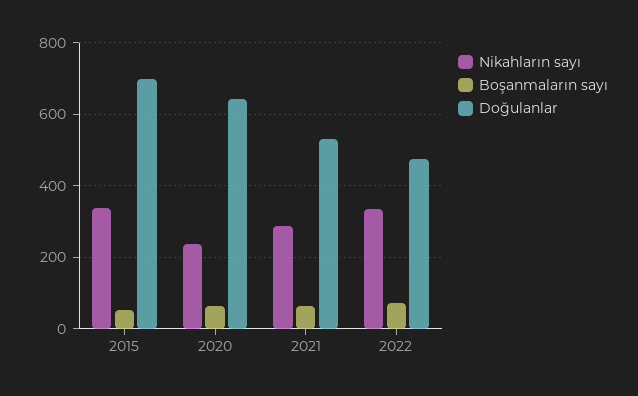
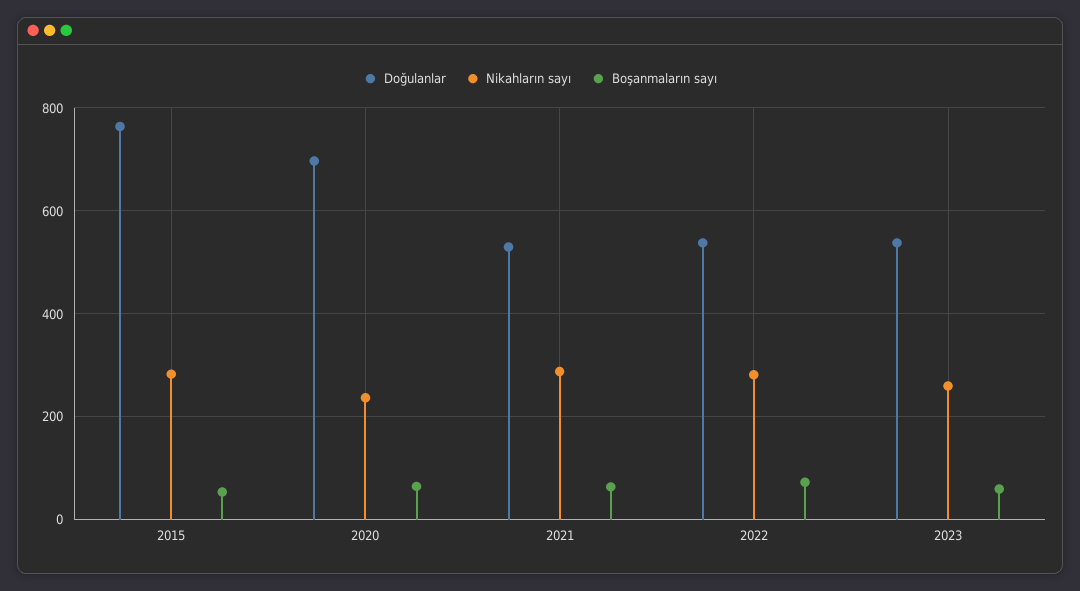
Nikahların sayı, 2015: 340 -> 280
Doğulanlar, 2015: 700 -> 760
Doğulanlar, 2020: 640 -> 700
Nikahların sayı, 2022: 340 -> 280
Doğulanlar, 2022: 480 -> 540
Doğulanlar, 2023: none -> 540
Nikahların sayı, 2023: none -> 260
Boşanmaların sayı, 2023: none -> 60

